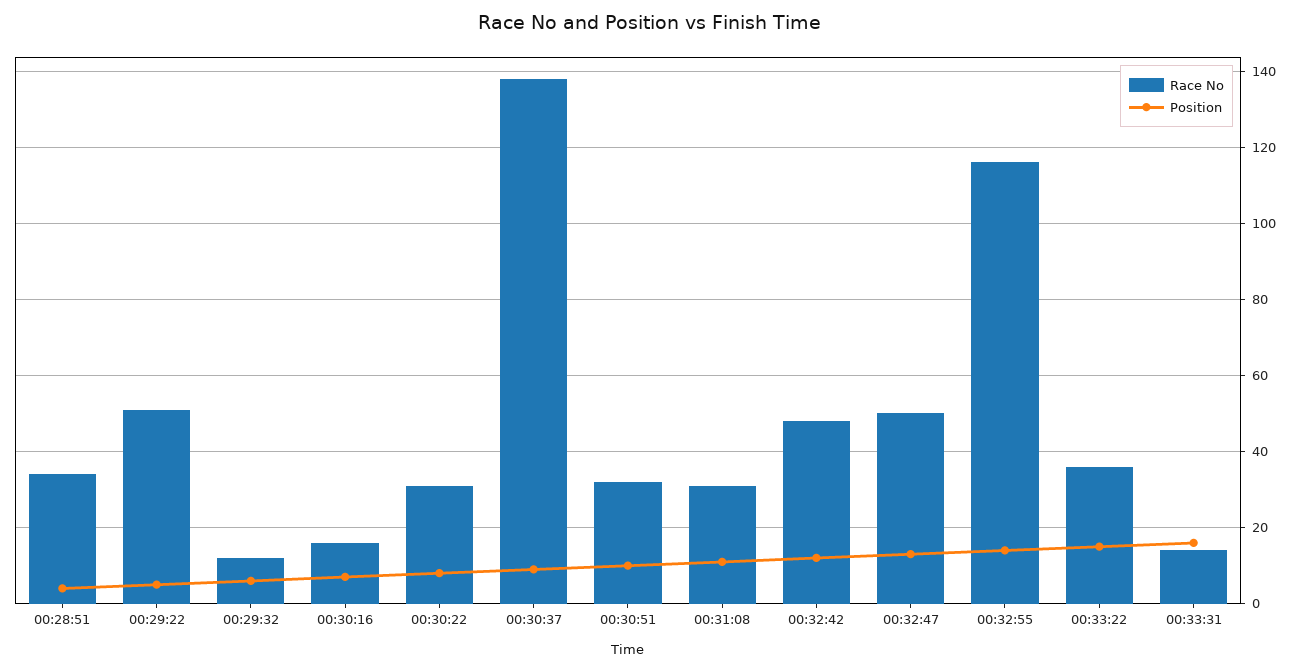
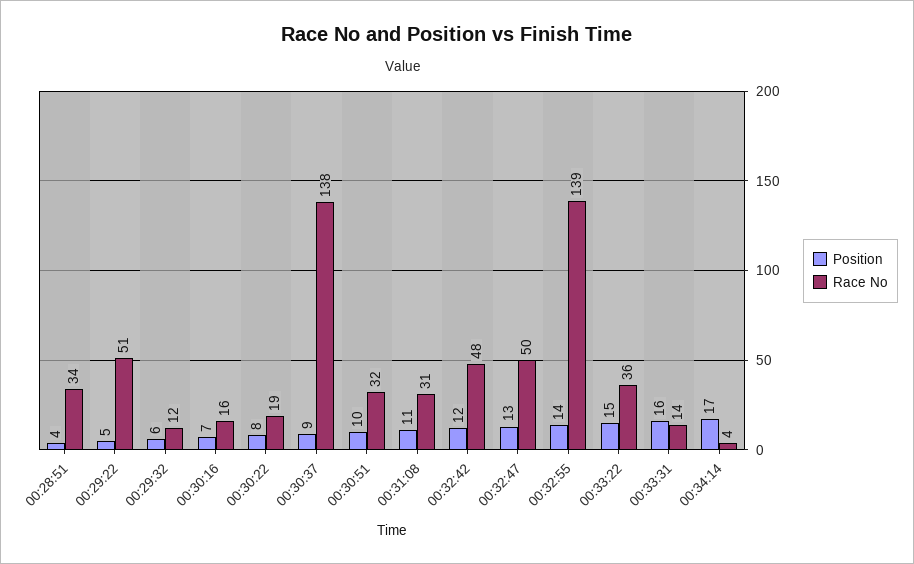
Race No, 00:30:22: 30 -> 19
Race No, 00:32:55: 115 -> 139
Position, 00:34:14: none -> 17
Race No, 00:34:14: none -> 4

